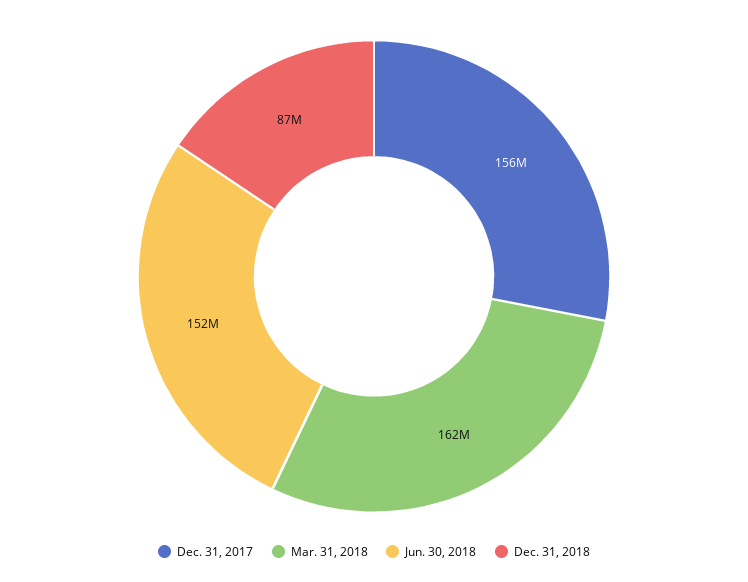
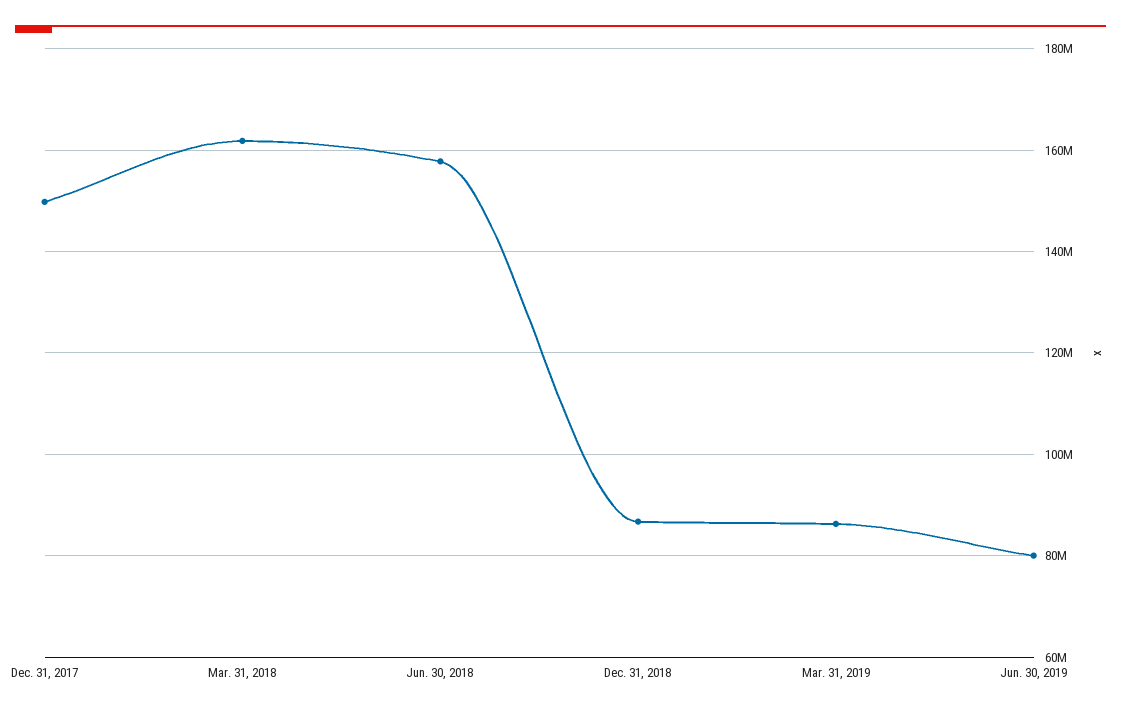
Dec. 31, 2017: 156000000 -> 150000000
Jun. 30, 2018: 152000000 -> 158000000
Mar. 31, 2019: none -> 86000000
Jun. 30, 2019: none -> 80000000

